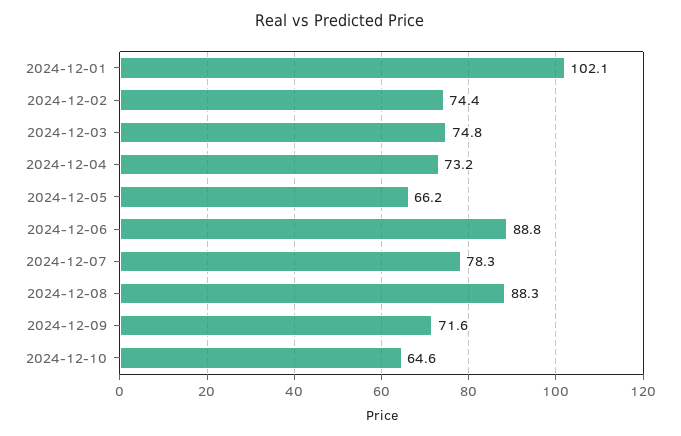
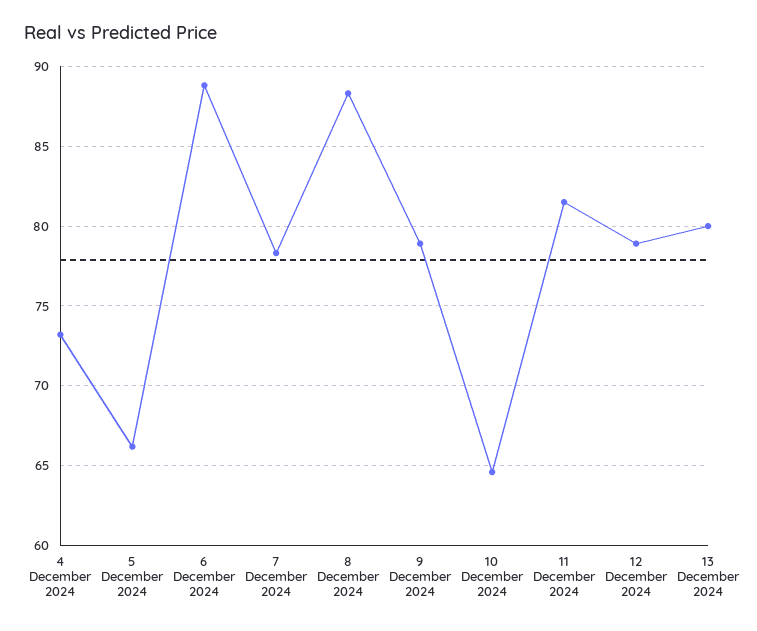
2024-12-01: 102.1 -> none
2024-12-02: 74.4 -> none
2024-12-03: 74.8 -> none
2024-12-09: 71.6 -> 79
11 December 2024: none -> 81.5
12 December 2024: none -> 79
13 December 2024: none -> 80

